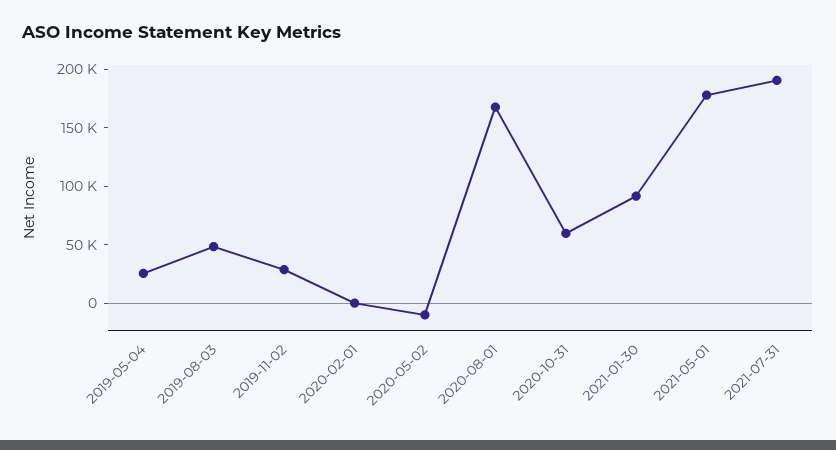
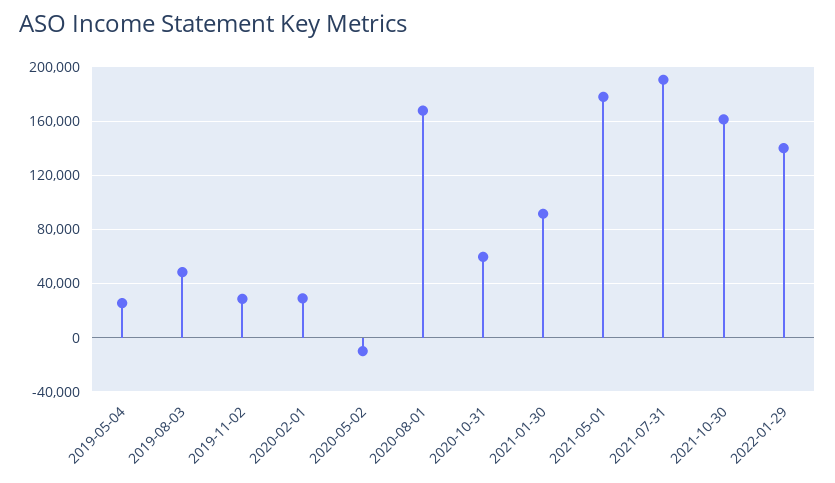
2020-02-01: 0 -> 30000
2021-10-30: none -> 160000
2022-01-29: none -> 140000

